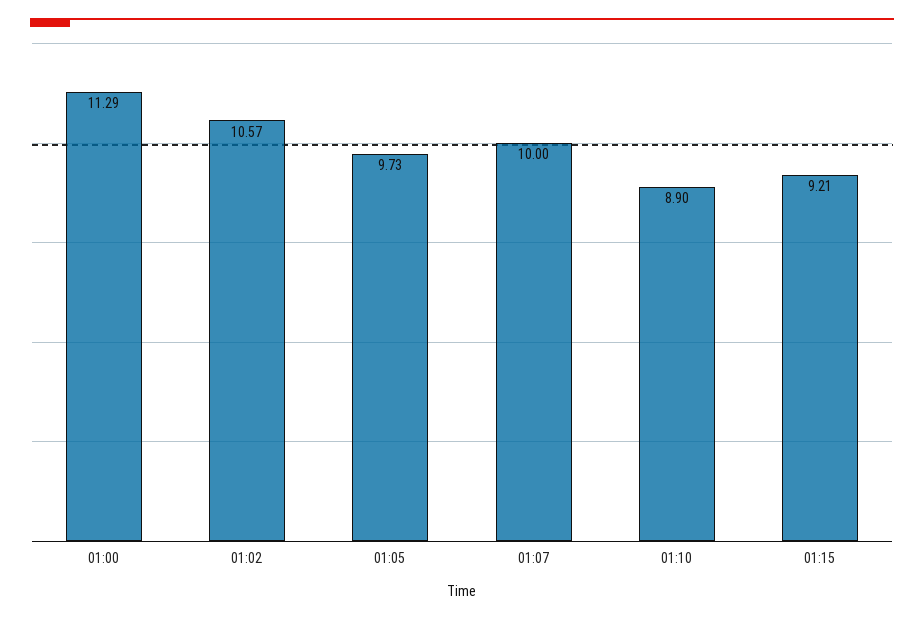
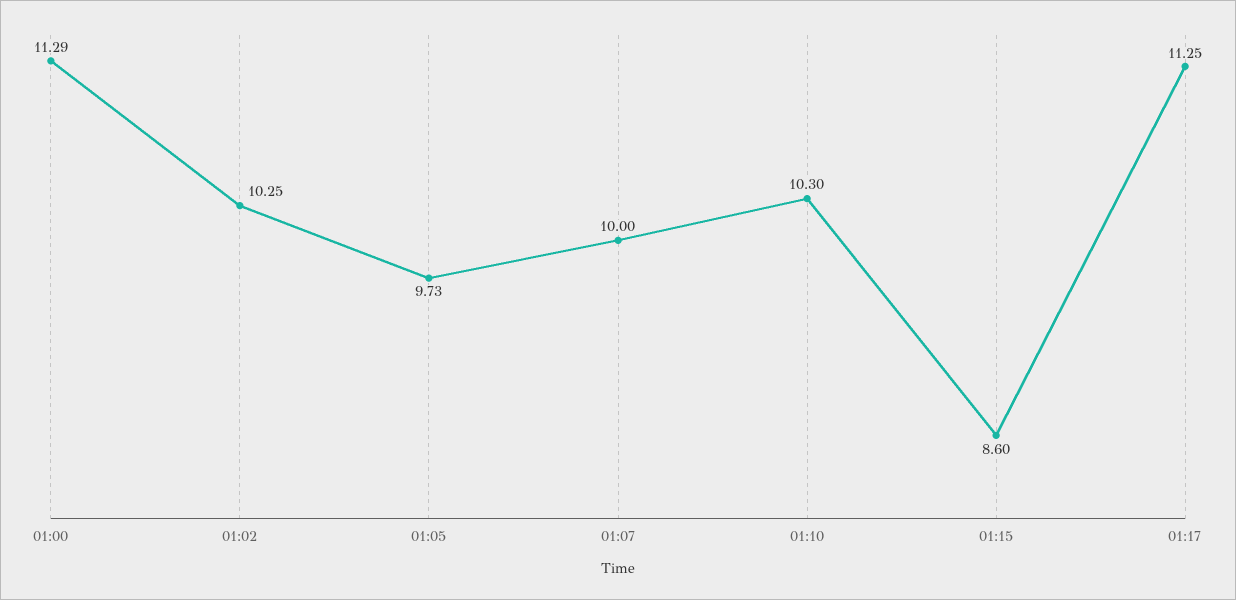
01:02: 10.57 -> 10.25
01:10: 8.9 -> 10.3
01:15: 9.21 -> 8.6
01:17: none -> 11.25

